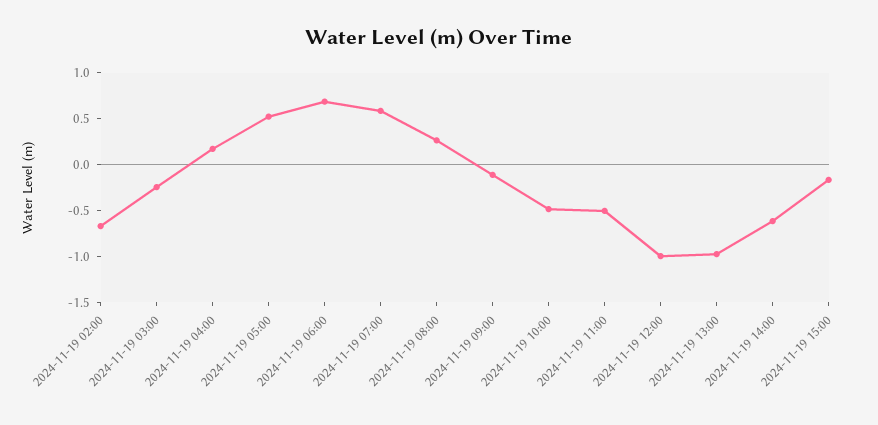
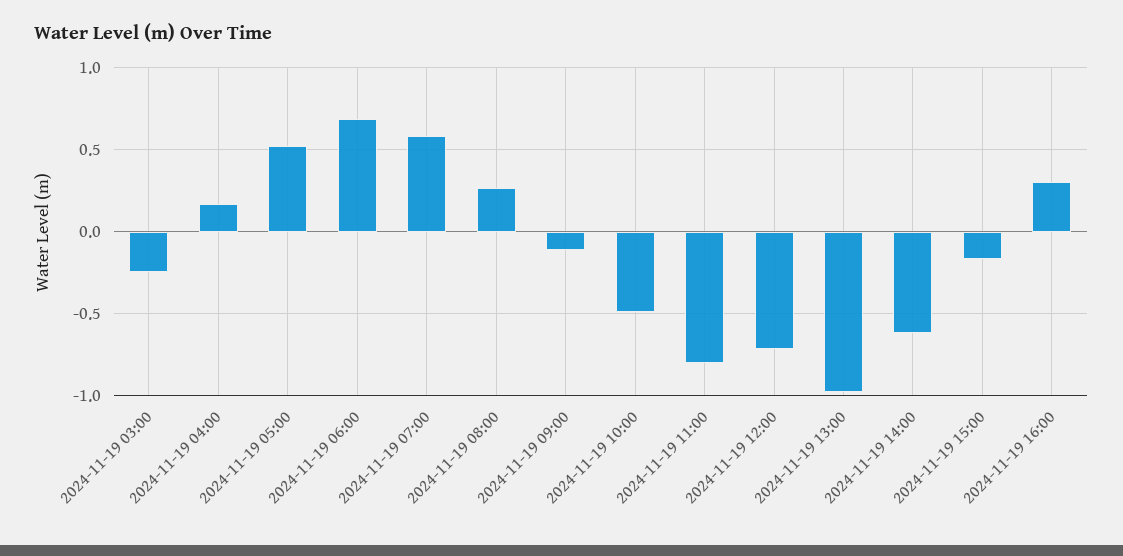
2024-11-19 02:00: -0.7 -> none
2024-11-19 11:00: -0.5 -> -0.8
2024-11-19 12:00: -1 -> -0.7
2024-11-19 16:00: none -> 0.3

